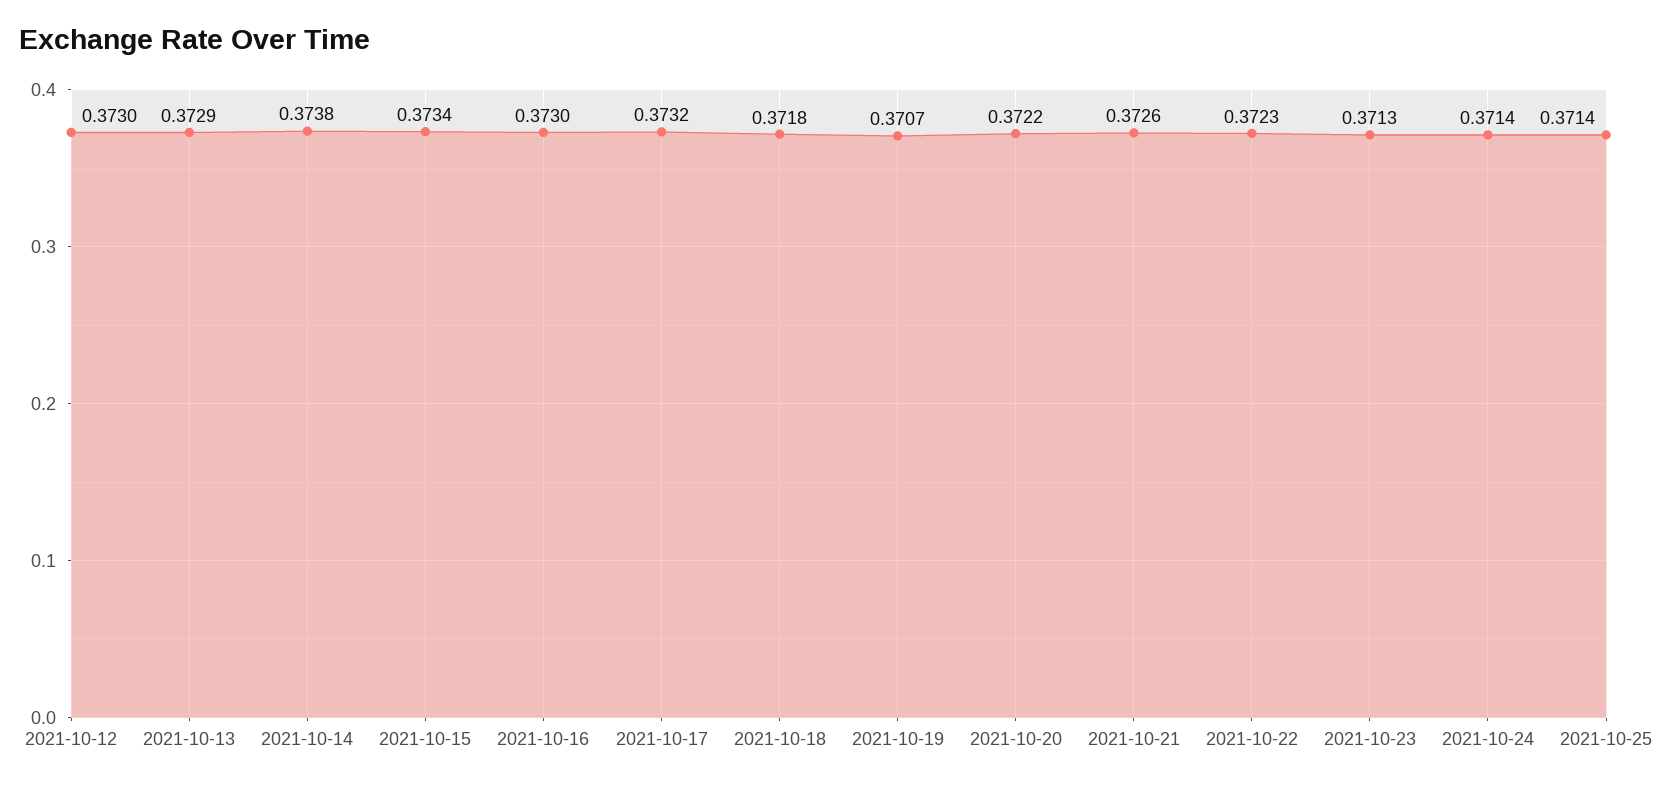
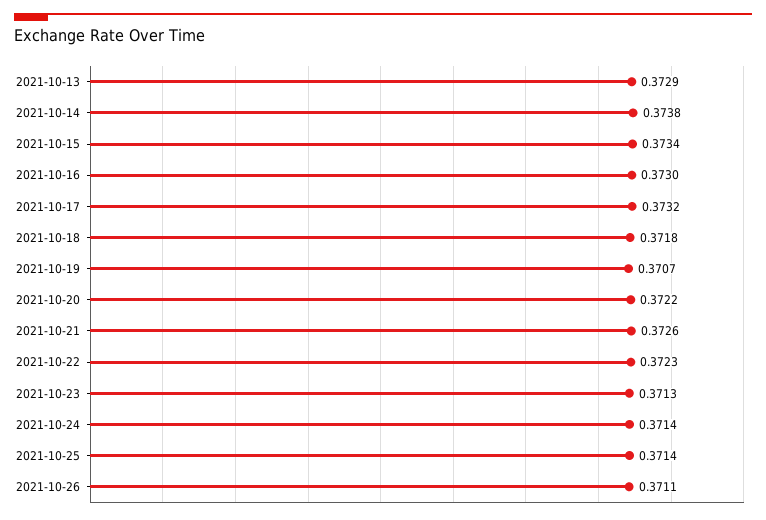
2021-10-12: 0.373 -> none
2021-10-26: none -> 0.3711

